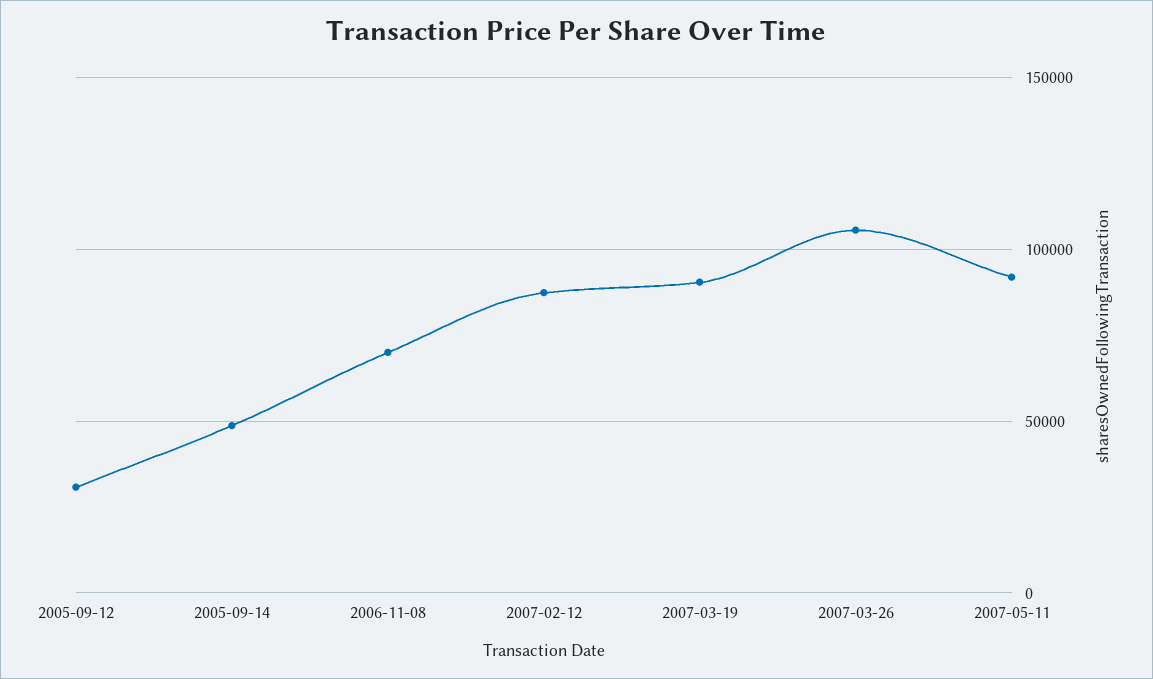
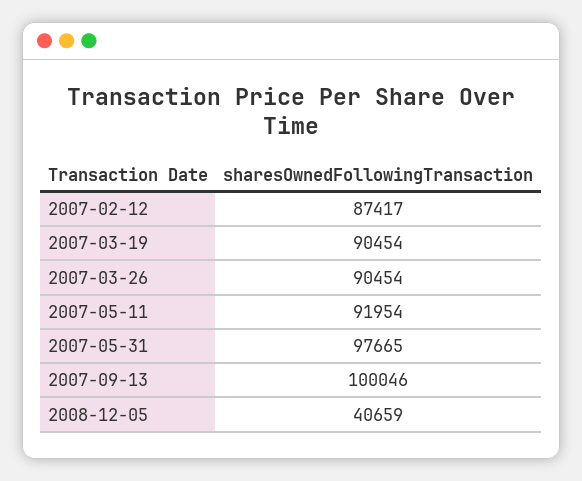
2005-09-12: 30000 -> none
2005-09-14: 50000 -> none
2006-11-08: 70000 -> none
2007-03-26: 105000 -> 90454
2007-05-31: none -> 97665
2007-09-13: none -> 100046
2008-12-05: none -> 40659

